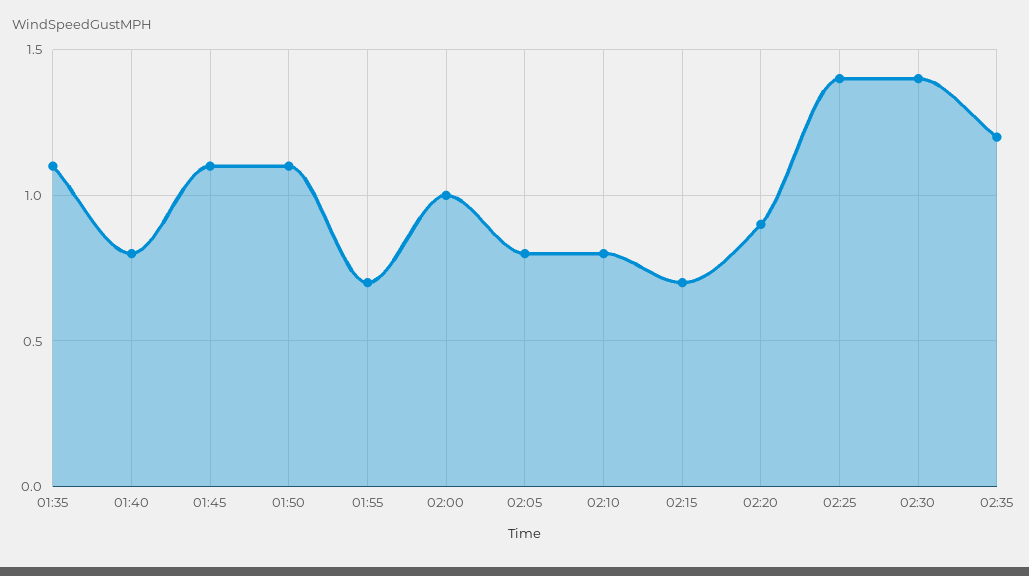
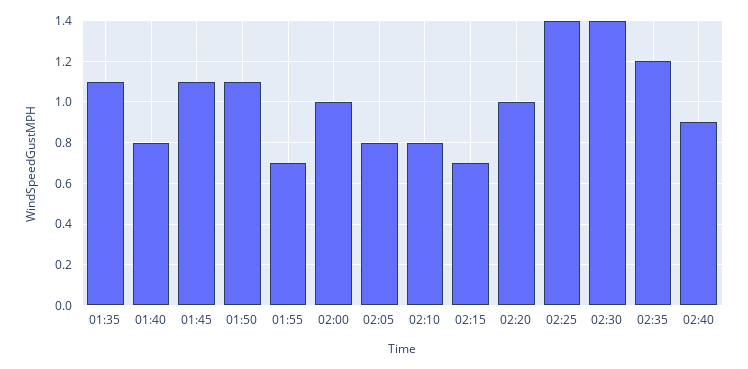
02:20: 0.9 -> 1
02:40: none -> 0.9

